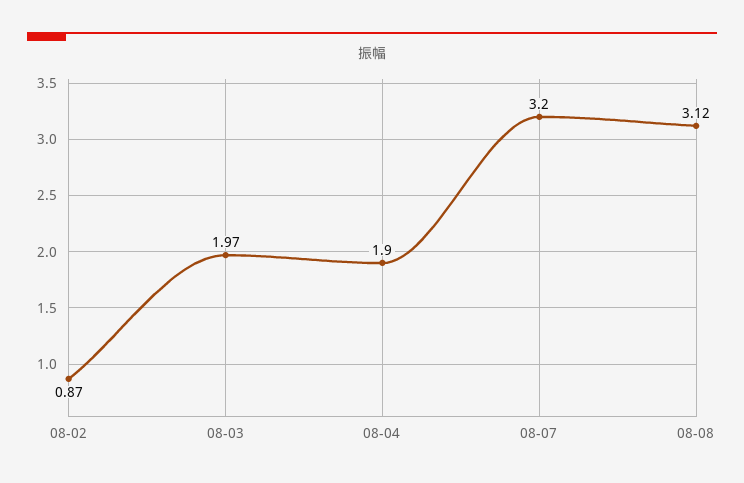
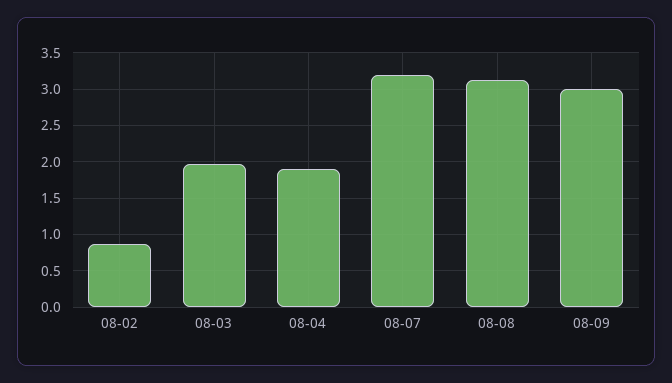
08-09: none -> 3

